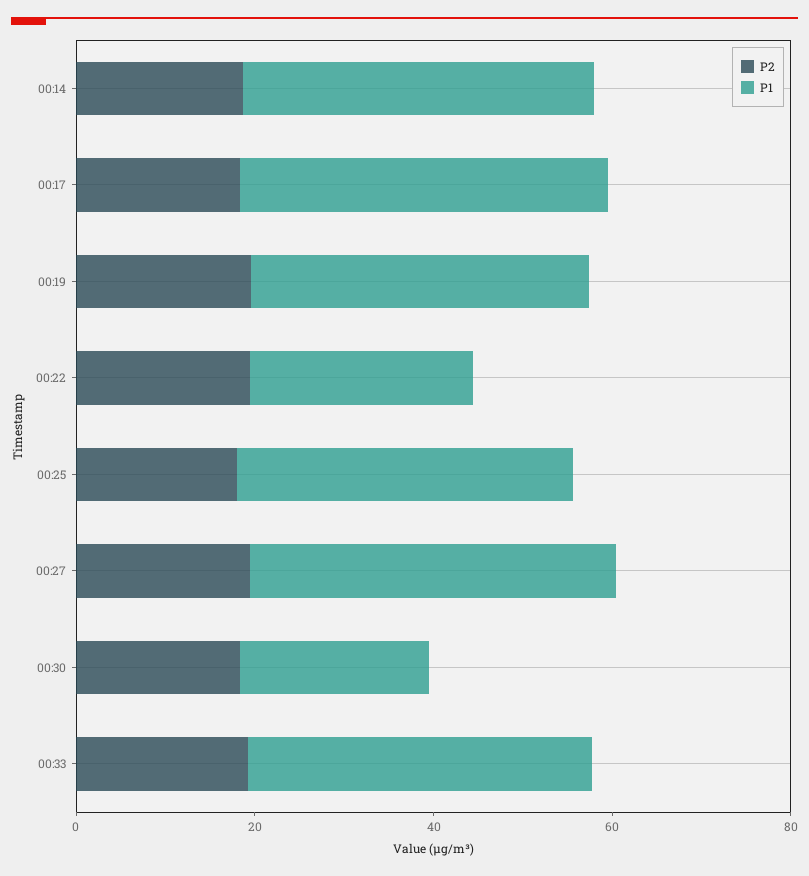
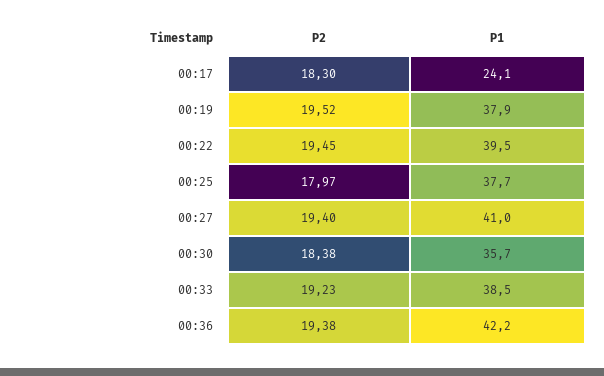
P2, 00:14: 20 -> none
P1, 00:14: 40 -> none
P1, 00:17: 40 -> 24.1
P1, 00:22: 25 -> 39.5
P1, 00:30: 20 -> 35.7
P2, 00:36: none -> 19.38
P1, 00:36: none -> 42.2

